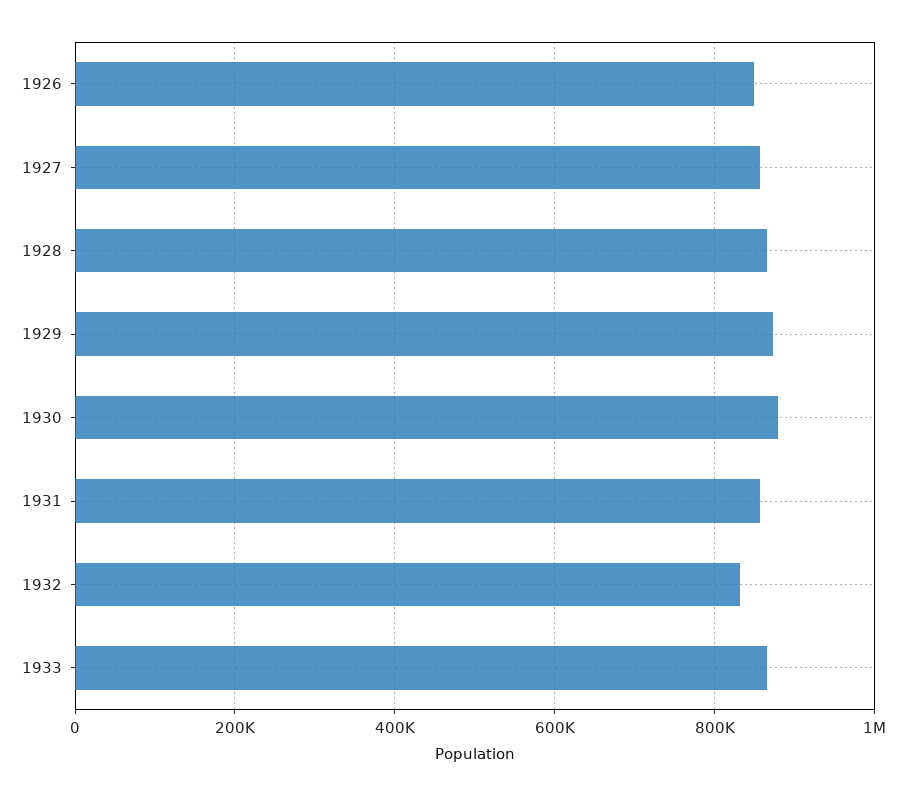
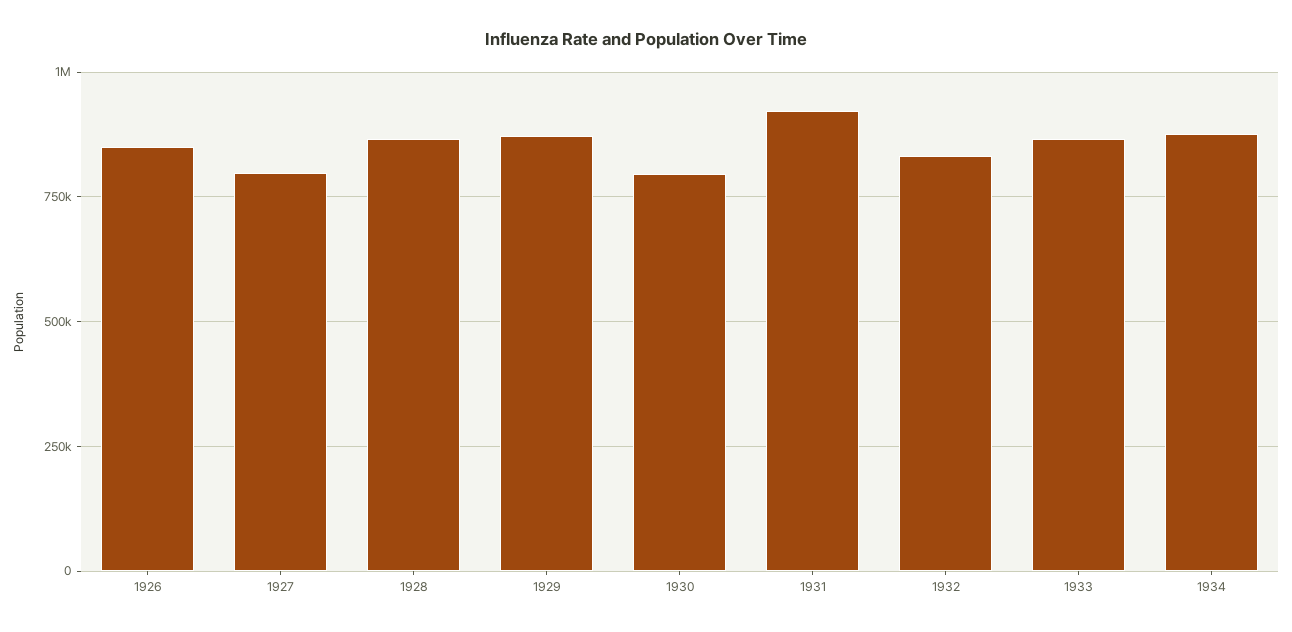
1927: 860000 -> 800000
1930: 880000 -> 800000
1931: 860000 -> 925000
1934: none -> 875000

